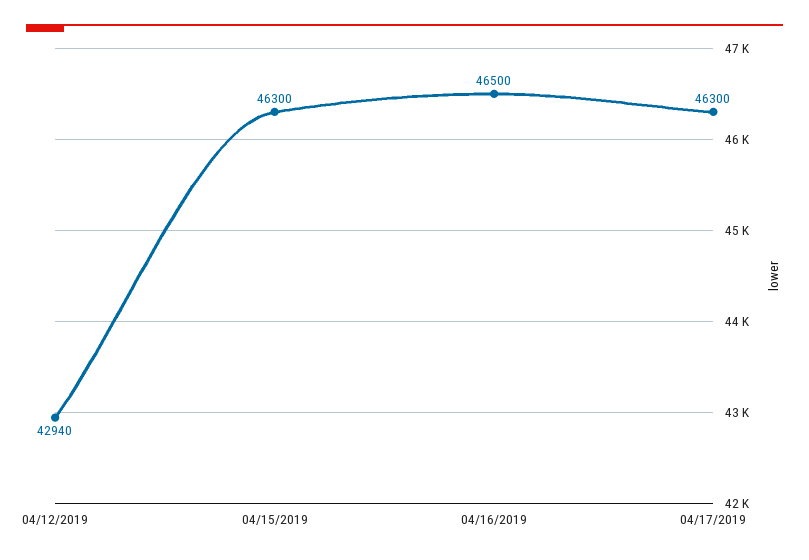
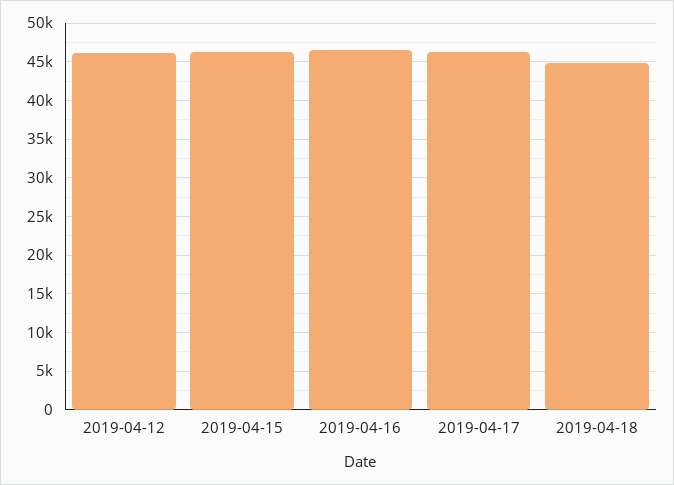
04/12/2019: 42940 -> 46000
2019-04-18: none -> 45000

